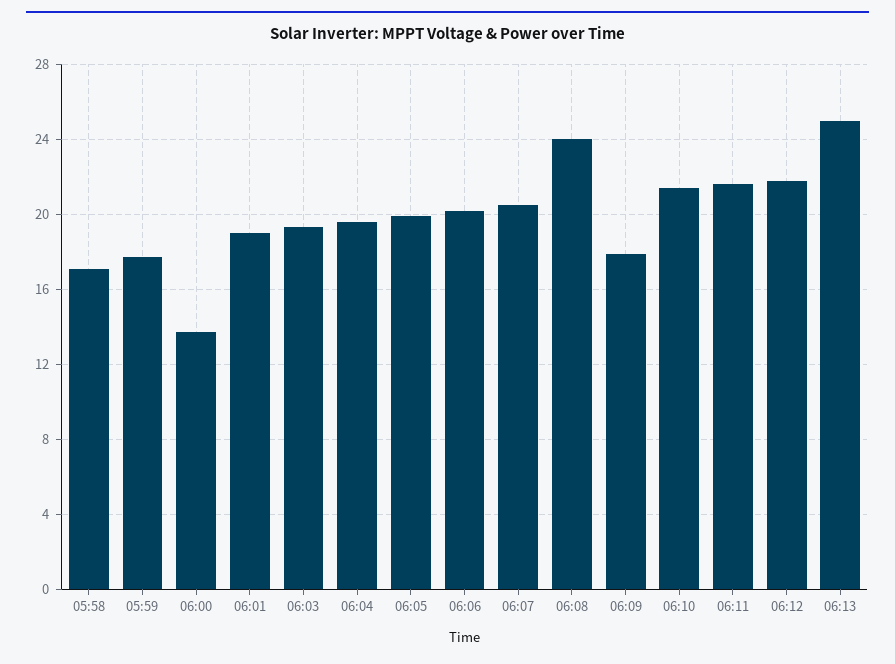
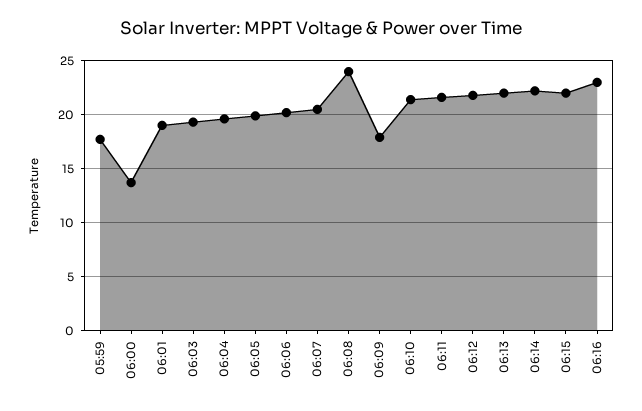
05:58: 17 -> none
06:13: 25 -> 22
06:14: none -> 22
06:15: none -> 22
06:16: none -> 23

